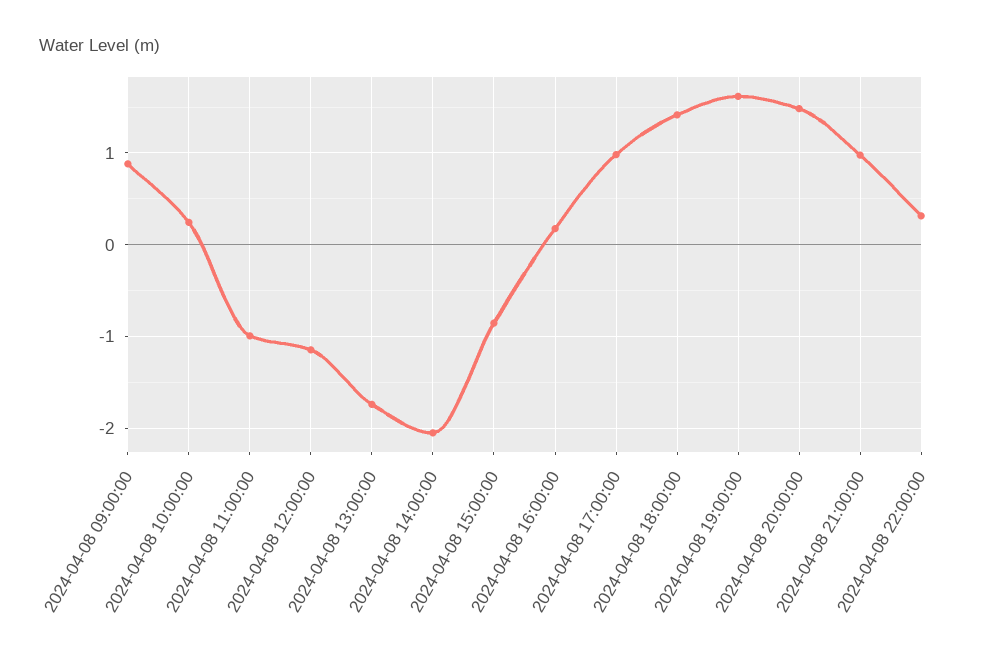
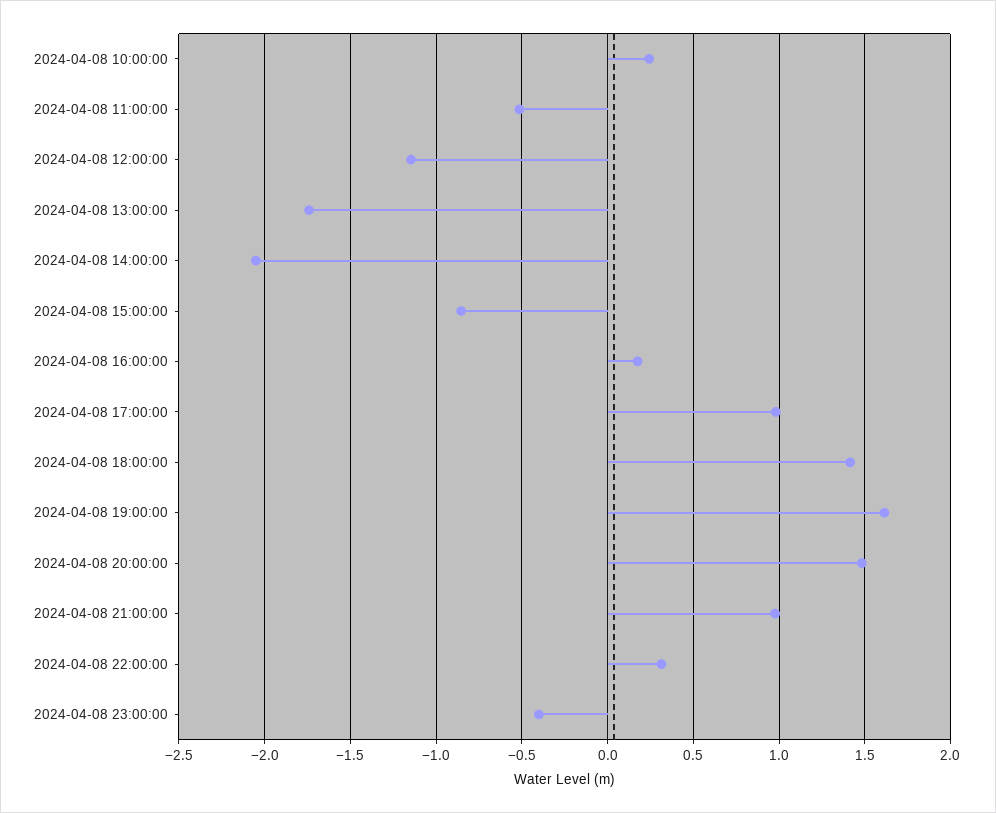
2024-04-08 09:00:00: 0.9 -> none
2024-04-08 11:00:00: -1 -> -0.5
2024-04-08 23:00:00: none -> -0.4

